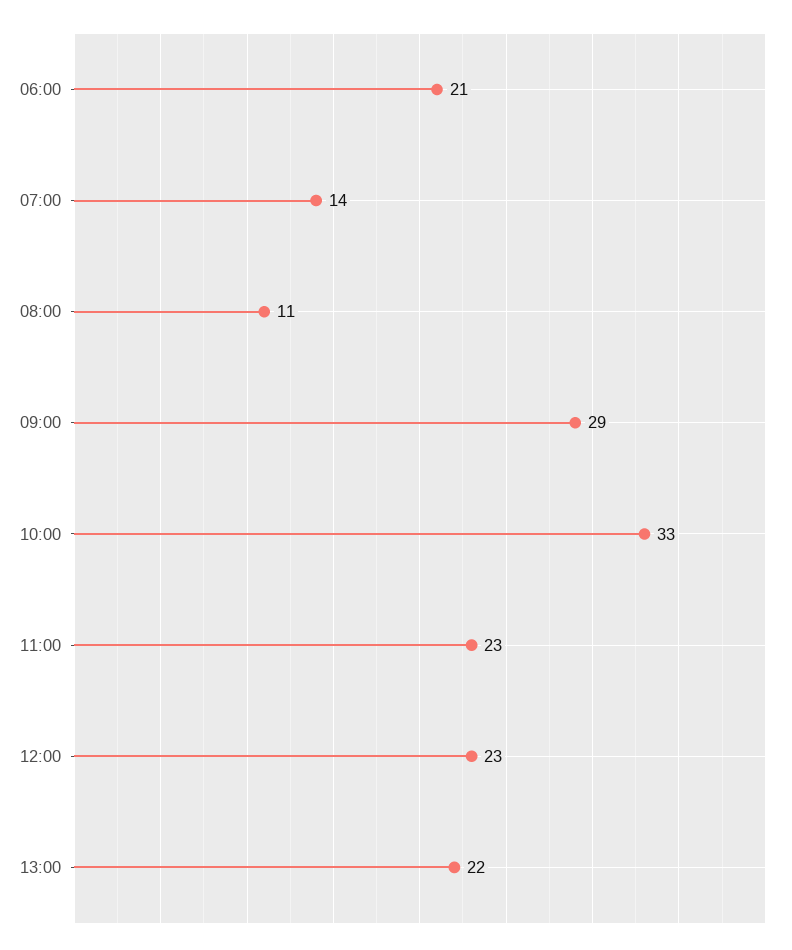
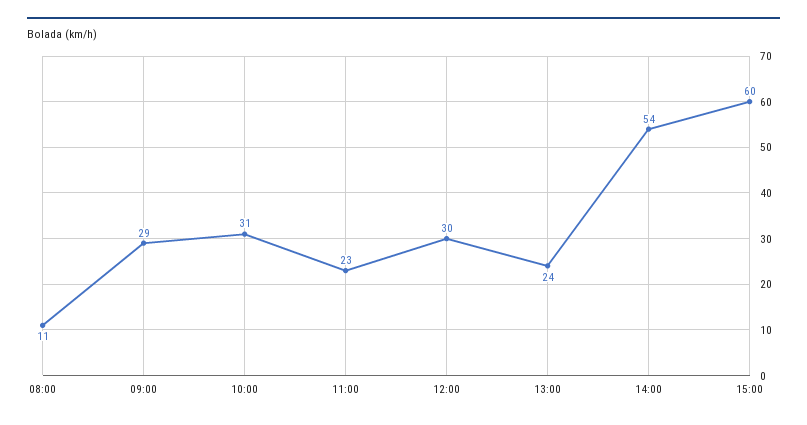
06:00: 21 -> none
07:00: 14 -> none
10:00: 33 -> 31
12:00: 23 -> 30
13:00: 22 -> 24
14:00: none -> 54
15:00: none -> 60

